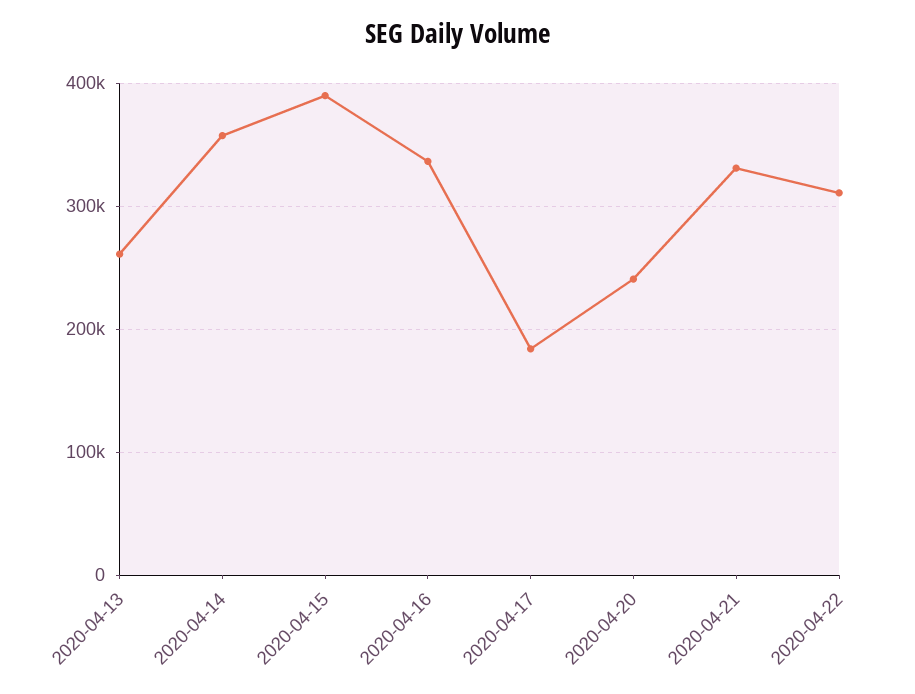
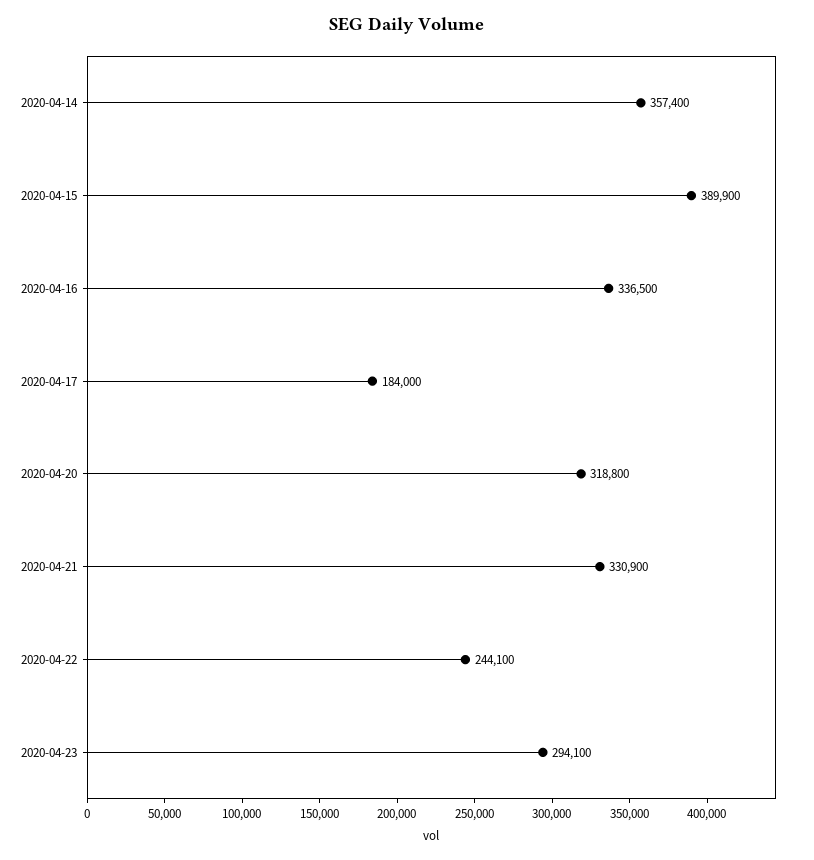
2020-04-13: 260000 -> none
2020-04-20: 240000 -> 318800
2020-04-22: 310000 -> 244100
2020-04-23: none -> 294100

